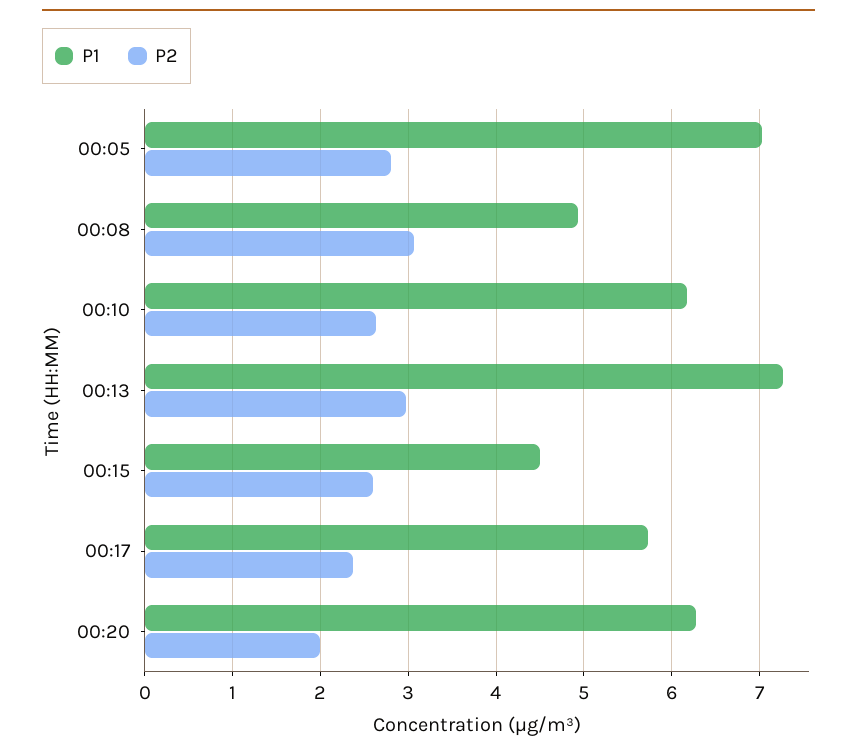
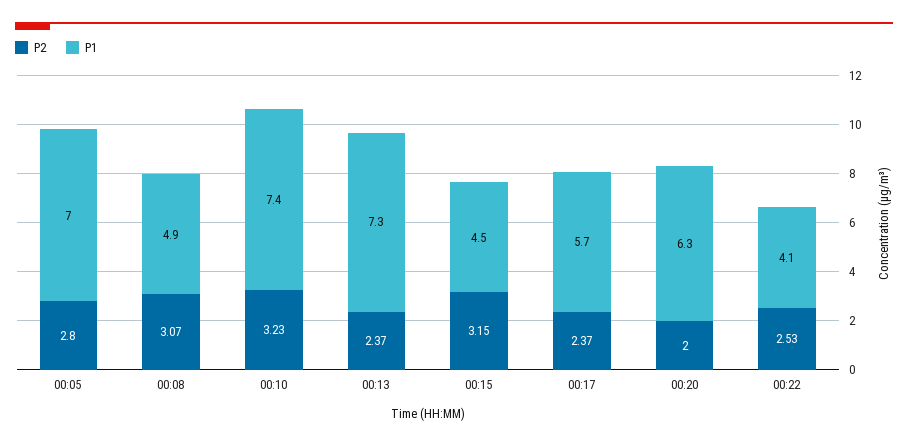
P1, 00:10: 6.2 -> 7.4
P2, 00:10: 2.6 -> 3.23
P2, 00:13: 3 -> 2.37
P2, 00:15: 2.6 -> 3.15
P2, 00:22: none -> 2.53
P1, 00:22: none -> 4.1

